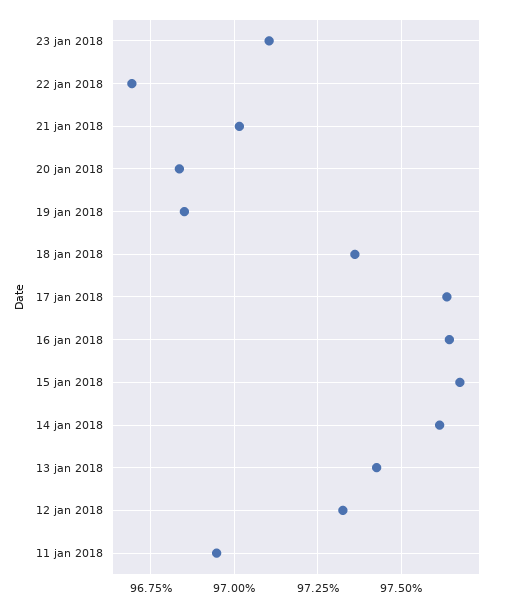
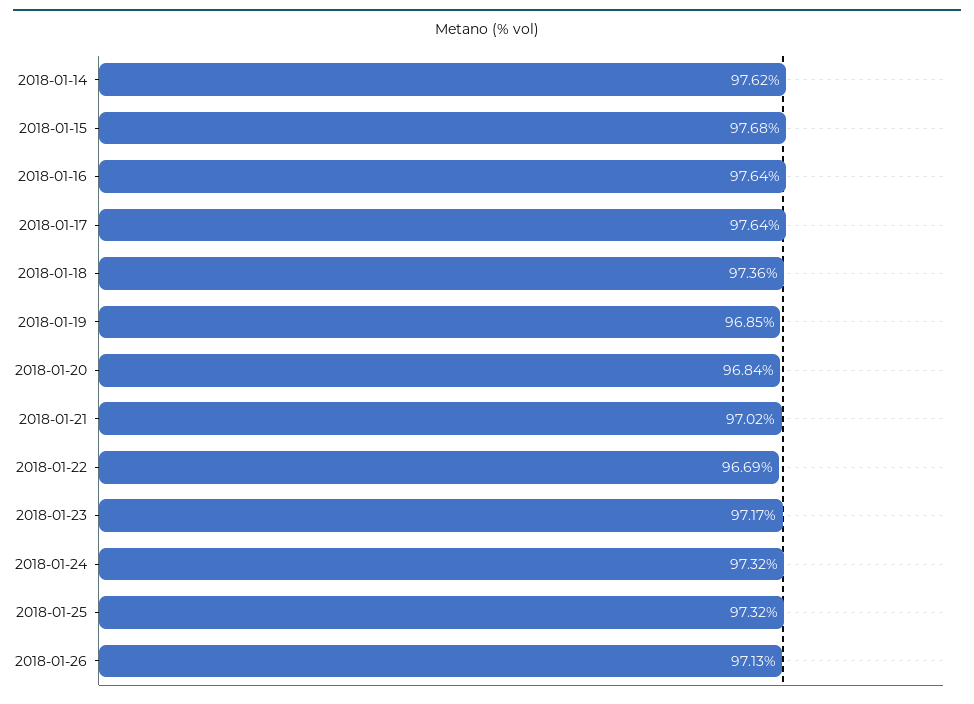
23 jan 2018: 97.1 -> 97.17
13 jan 2018: 97.425 -> none
12 jan 2018: 97.325 -> none
11 jan 2018: 96.95 -> none
2018-01-24: none -> 97.32
2018-01-25: none -> 97.32
2018-01-26: none -> 97.13

